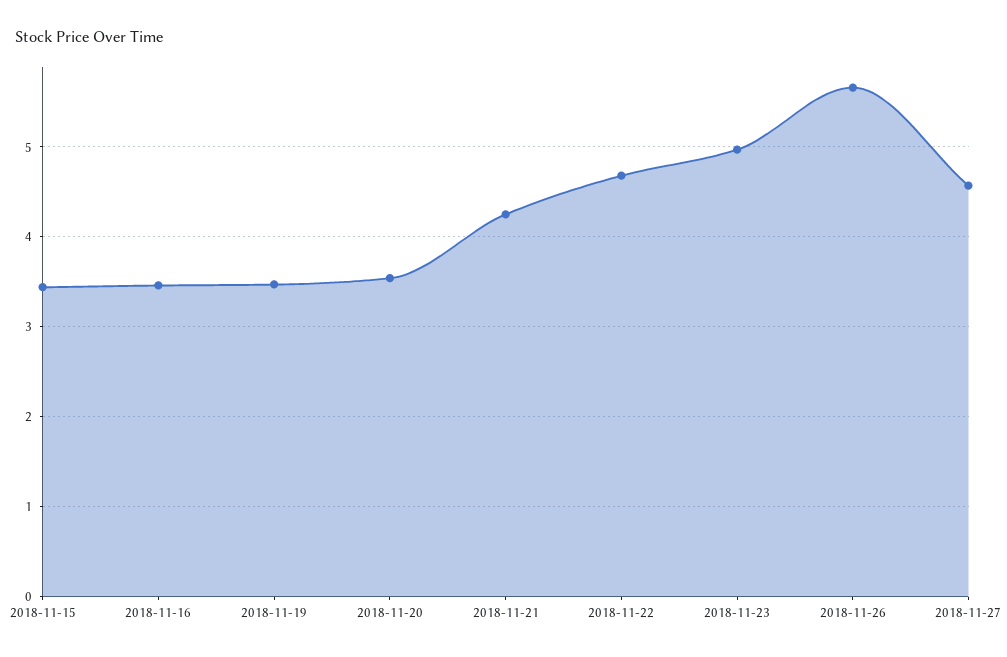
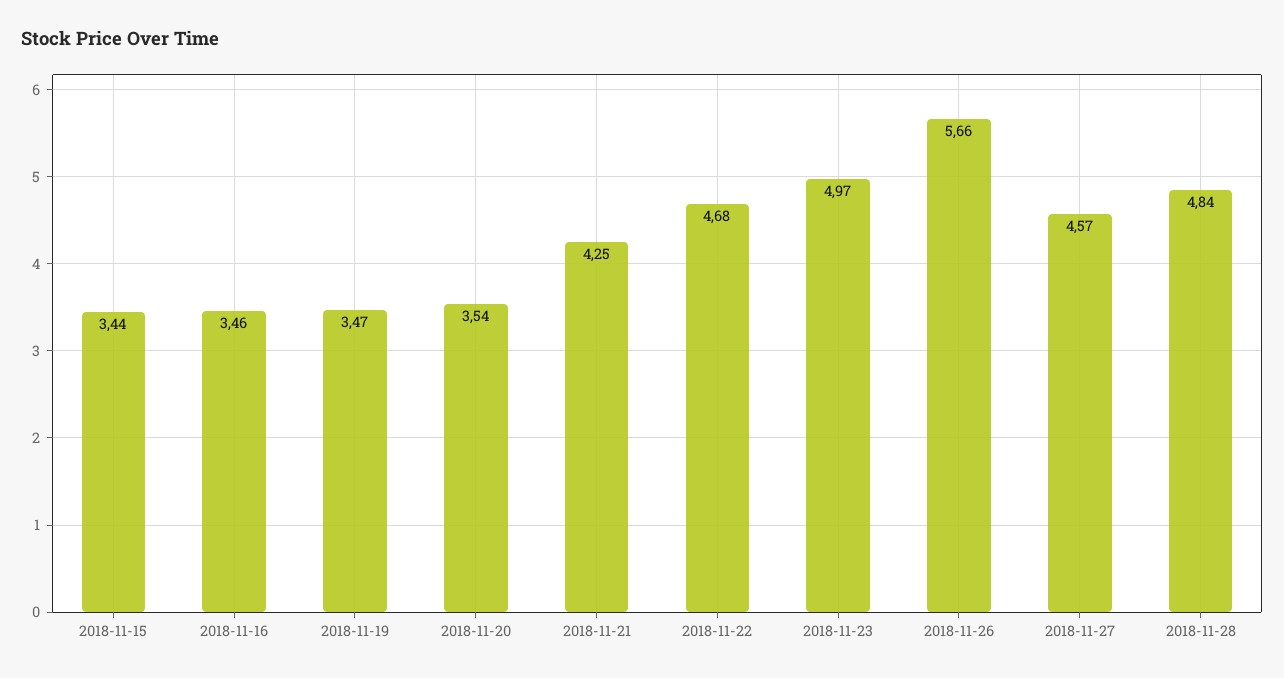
2018-11-28: none -> 4.84

